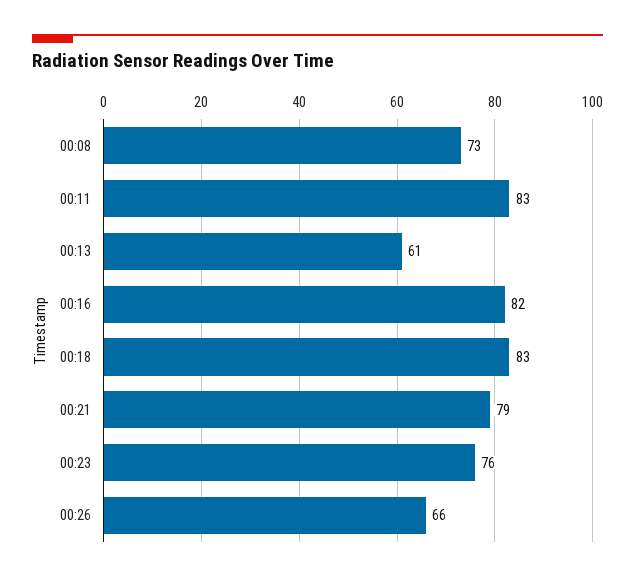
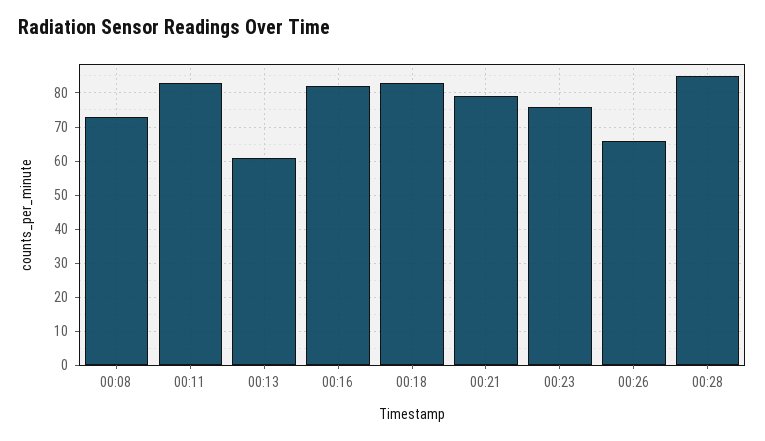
00:28: none -> 85

